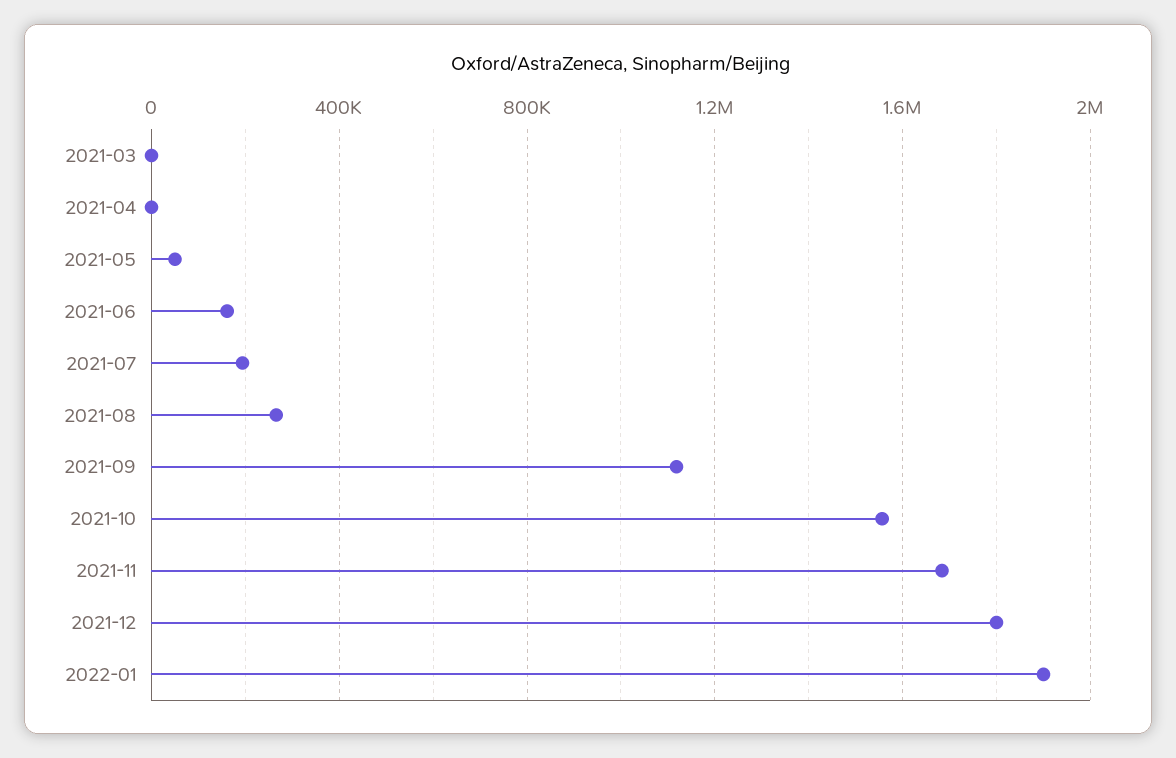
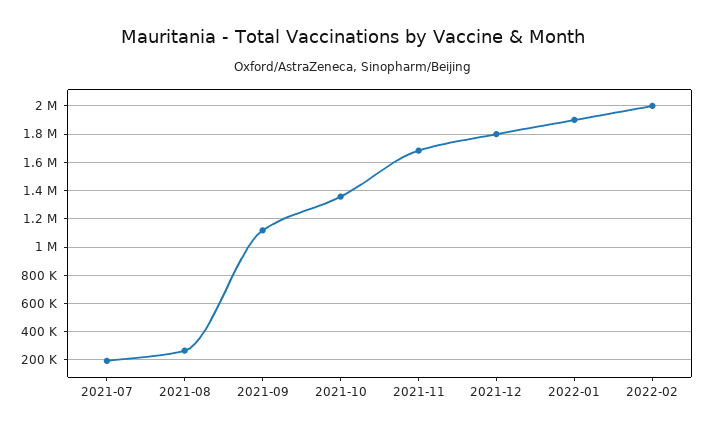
2021-03: 0 -> none
2021-04: 0 -> none
2021-05: 50000 -> none
2021-06: 150000 -> none
2021-10: 1550000 -> 1350000
2022-02: none -> 2000000

